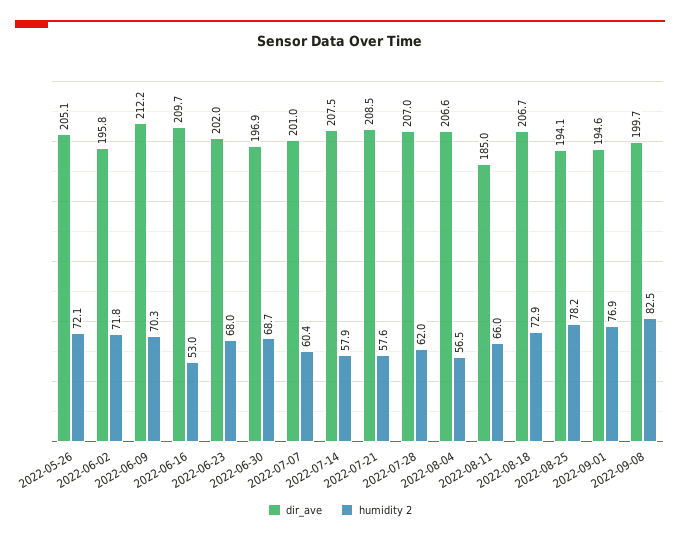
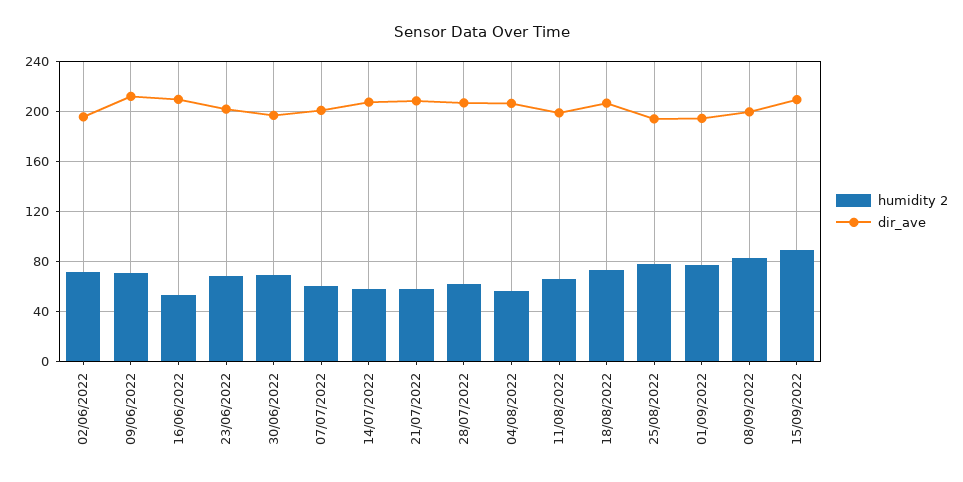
dir_ave, 2022-05-26: 205.1 -> none
humidity 2, 2022-05-26: 72.1 -> none
dir_ave, 2022-08-11: 185 -> 200
humidity 2, 15/09/2022: none -> 90
dir_ave, 15/09/2022: none -> 210

